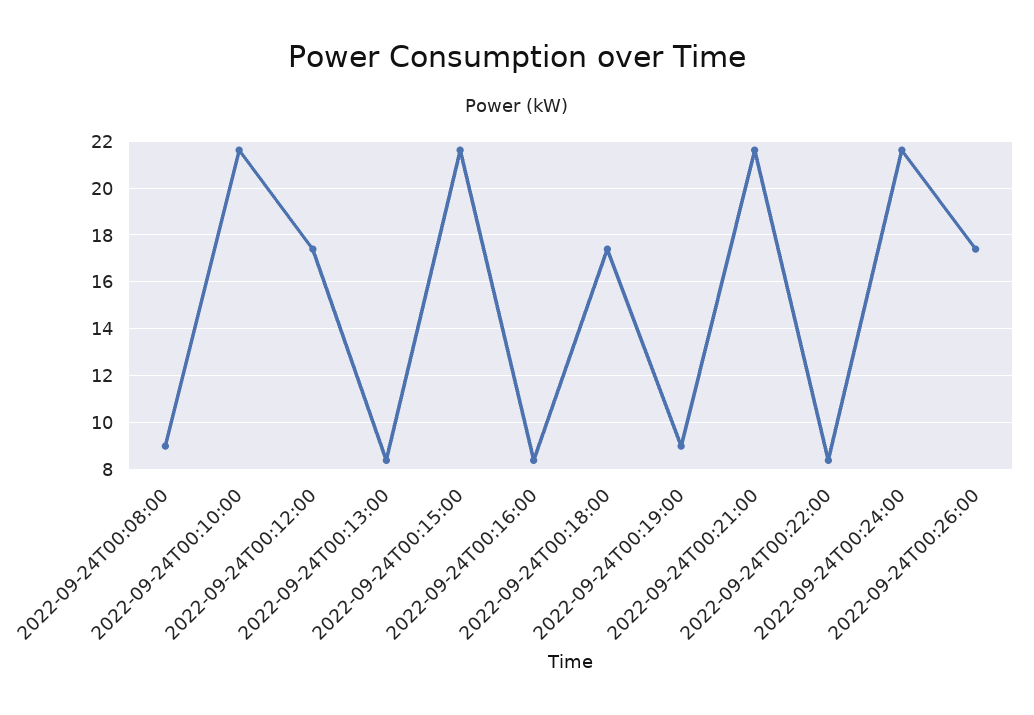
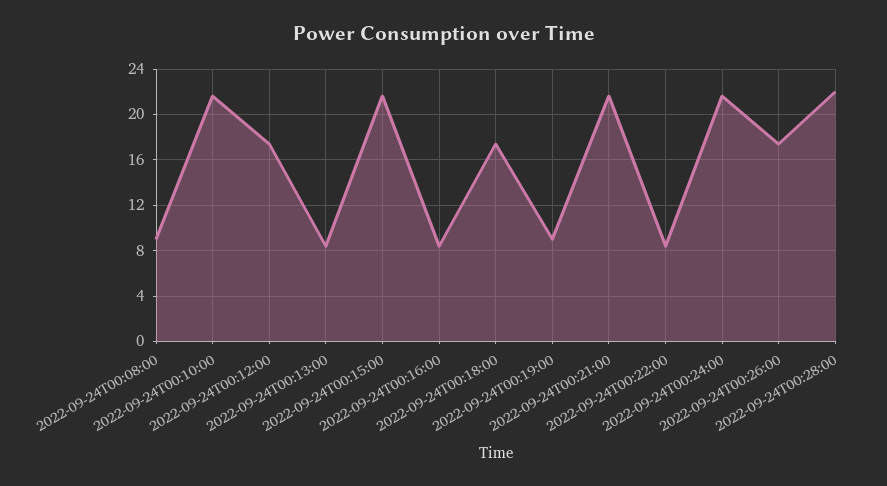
2022-09-24T00:28:00: none -> 22

